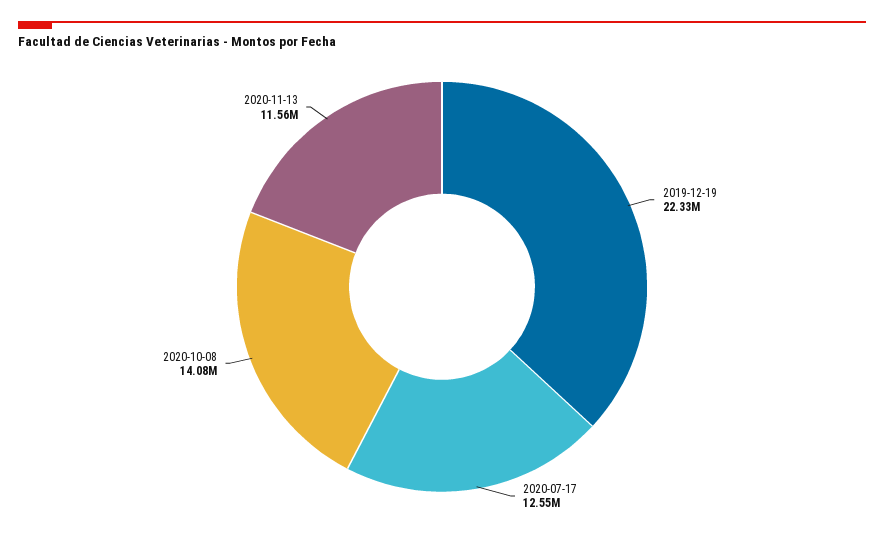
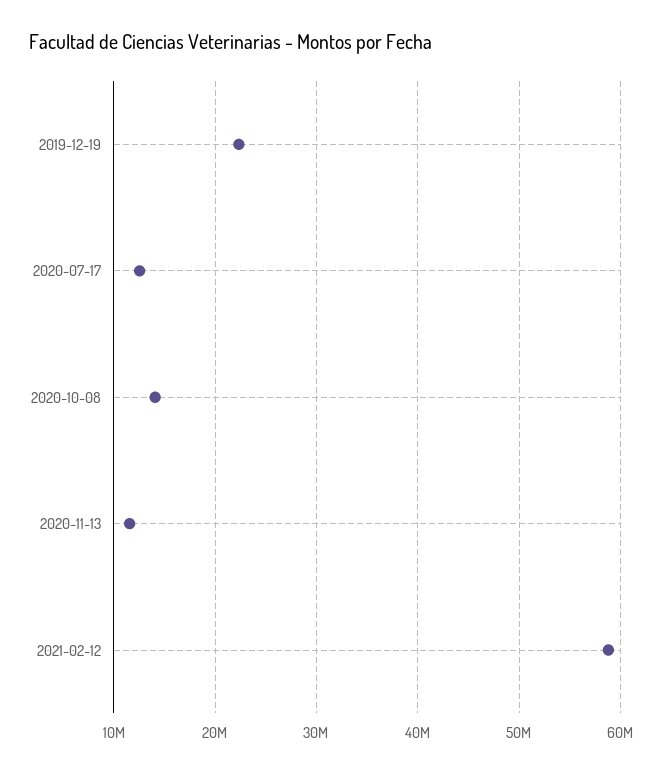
2021-02-12: none -> 59000000

